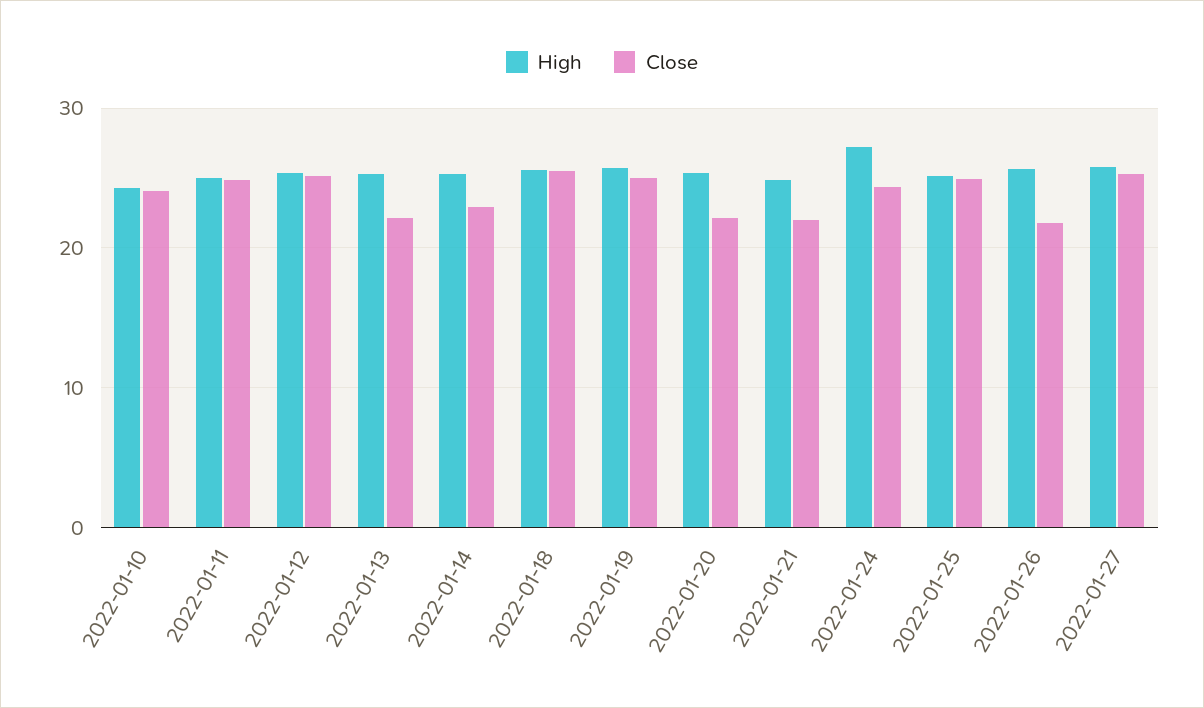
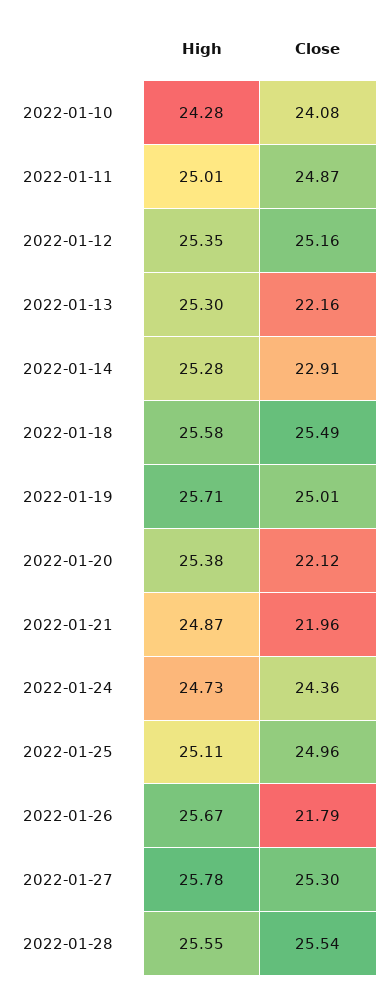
High, 2022-01-24: 27 -> 24.73
High, 2022-01-28: none -> 25.55
Close, 2022-01-28: none -> 25.54

